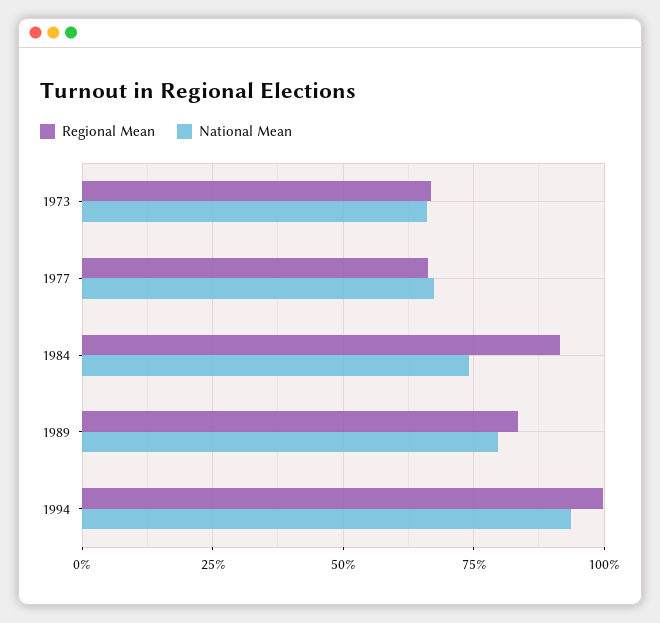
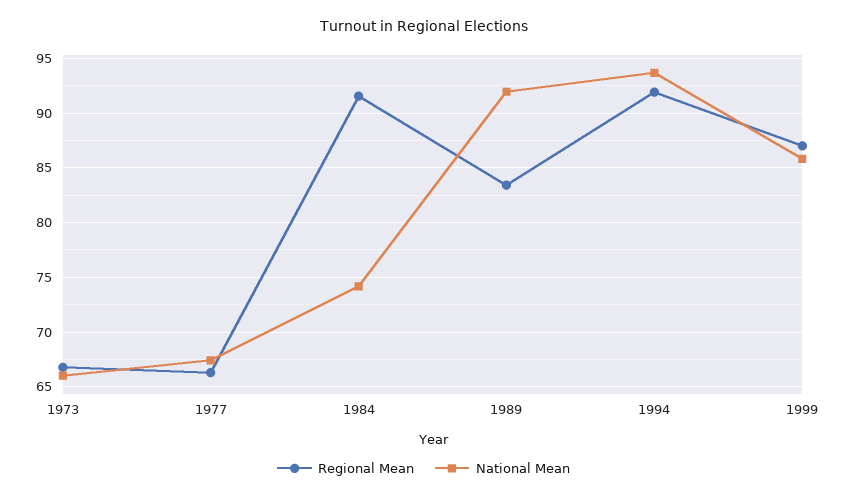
National Mean, 1989: 80 -> 92
Regional Mean, 1994: 100 -> 92
Regional Mean, 1999: none -> 87
National Mean, 1999: none -> 86

